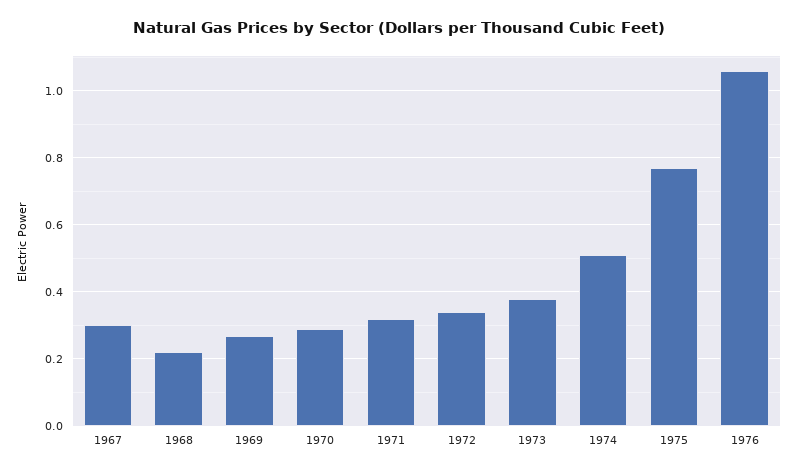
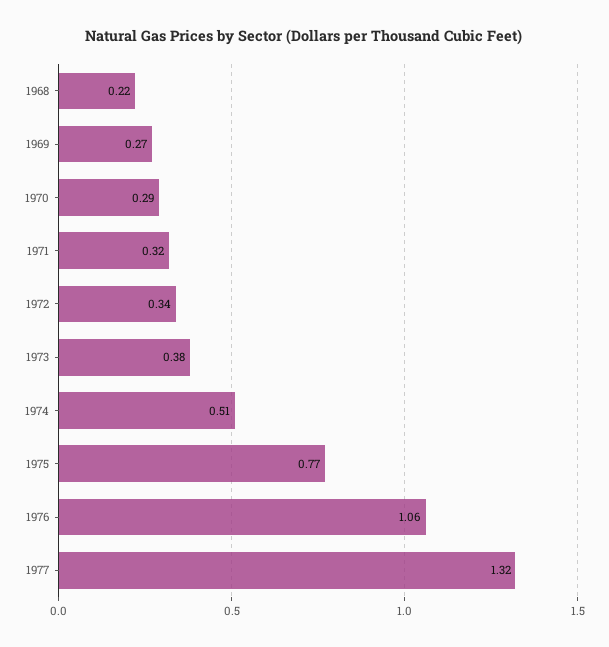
1967: 0.3 -> none
1977: none -> 1.32

